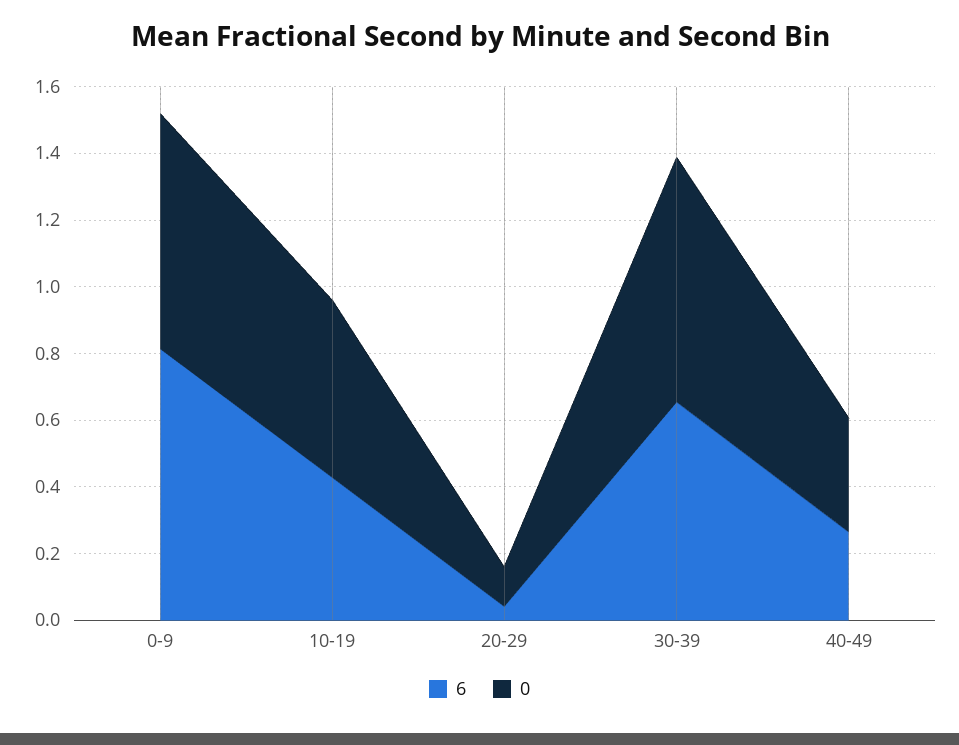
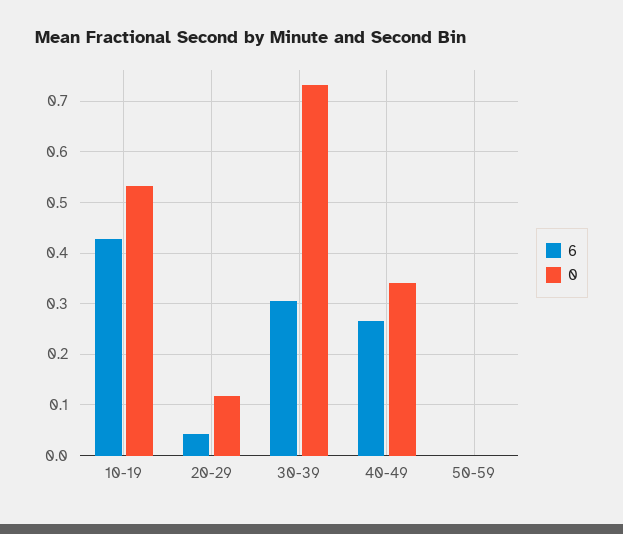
6, 0-9: 0.8 -> none
0, 0-9: 0.7 -> none
6, 30-39: 0.65 -> 0.3
6, 50-59: none -> 0
0, 50-59: none -> 0

